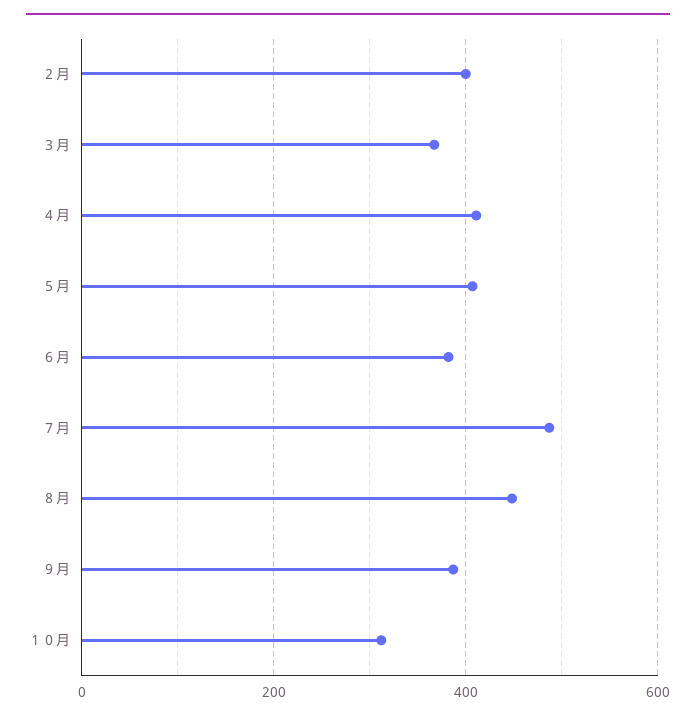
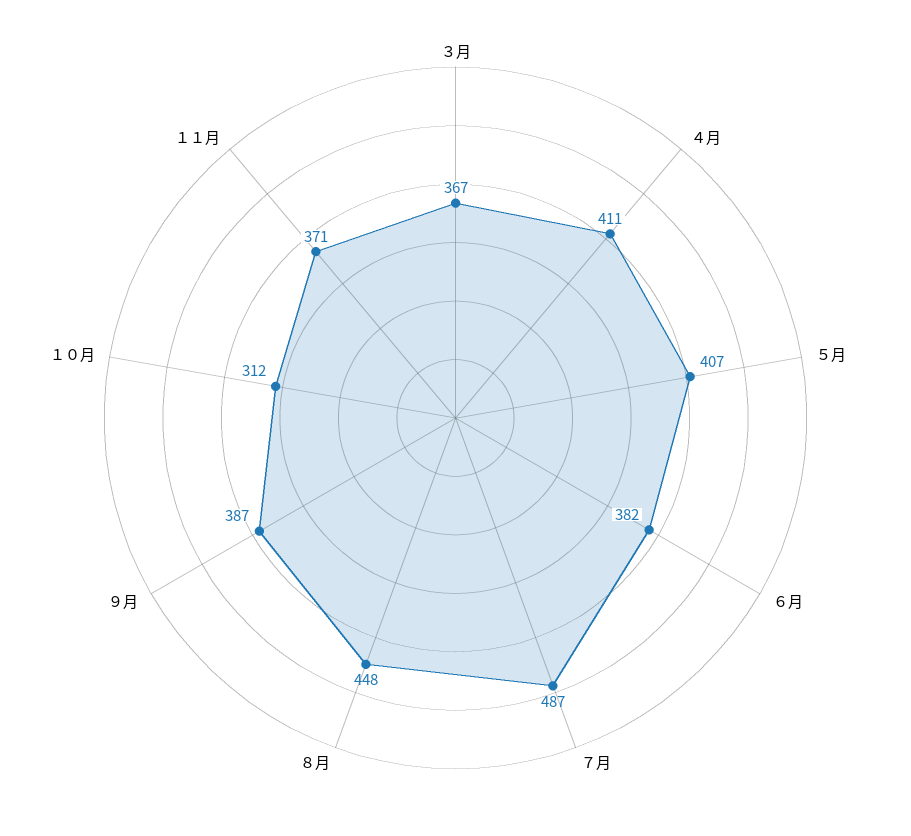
２月: 400 -> none
１１月: none -> 371

